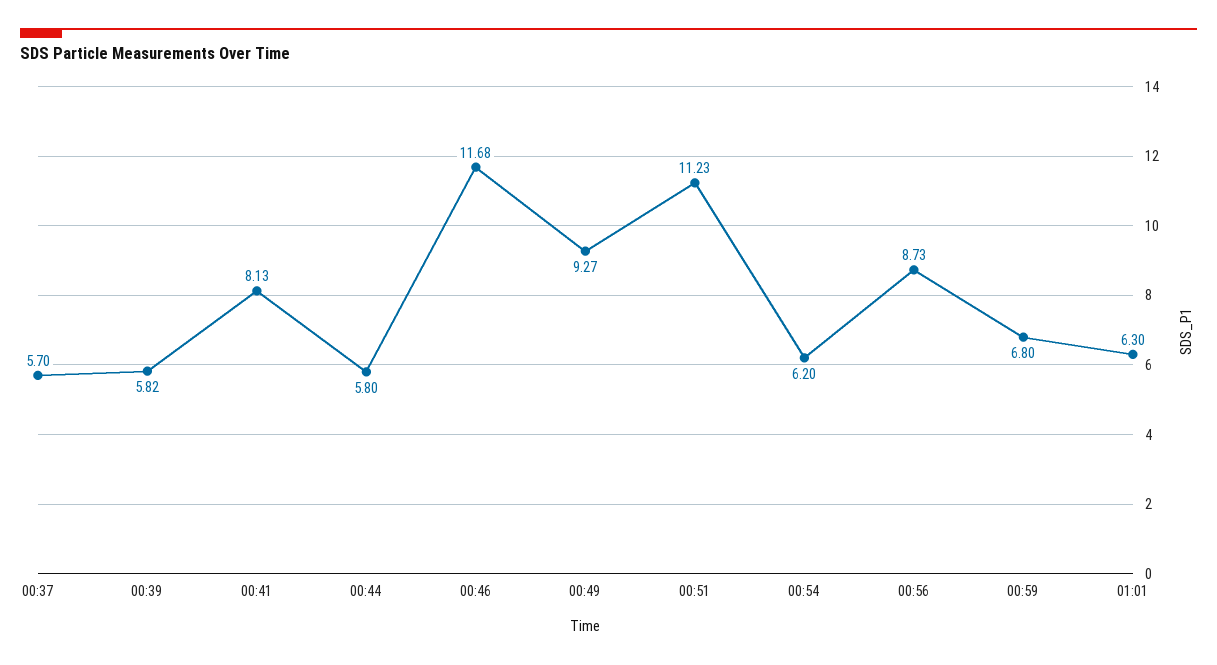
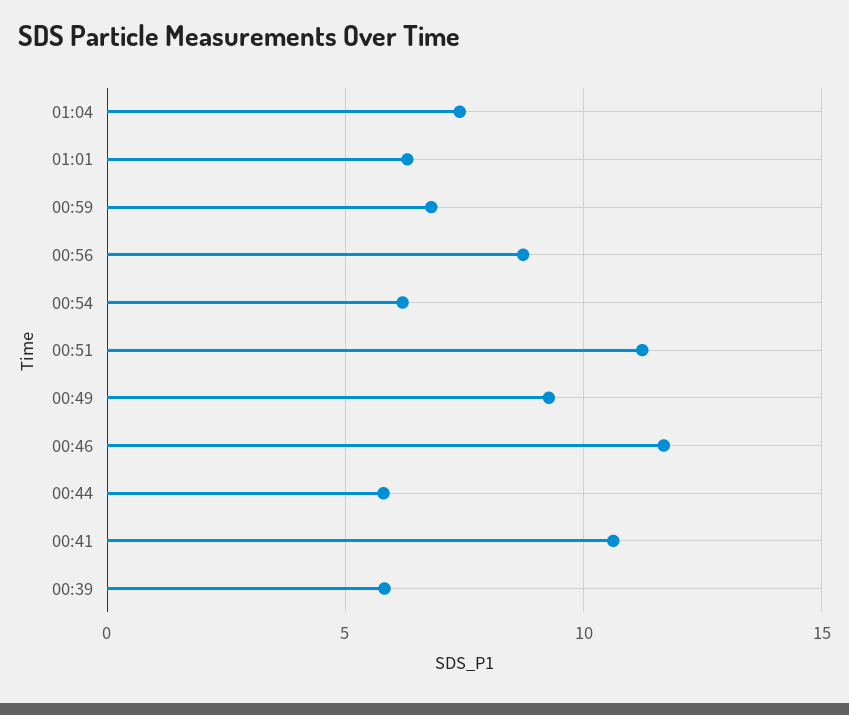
00:37: 5.7 -> none
00:41: 8.13 -> 10.5
01:04: none -> 7.5

